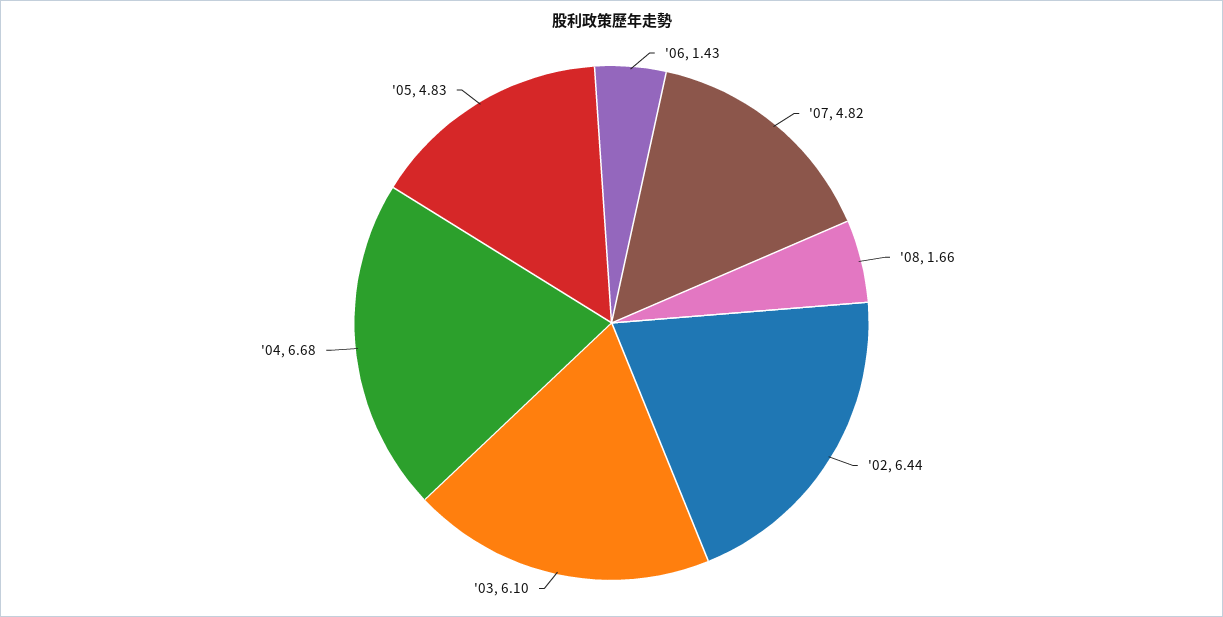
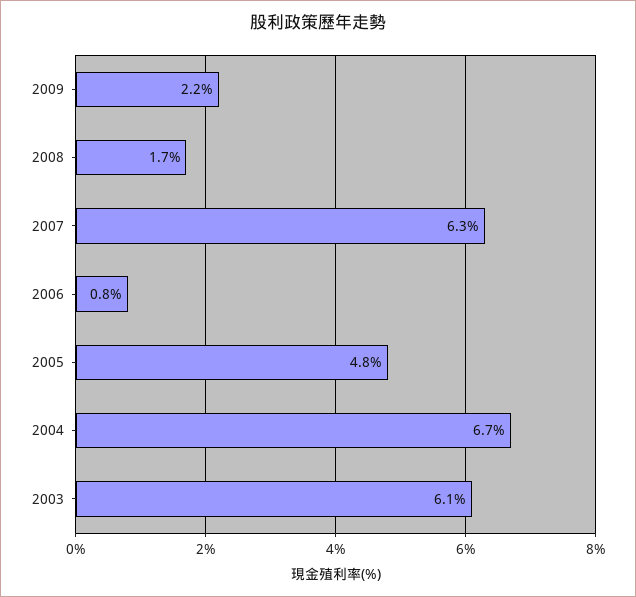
'06: 1.43 -> 0.8
'07: 4.82 -> 6.3
'02: 6.44 -> none
2009: none -> 2.2

